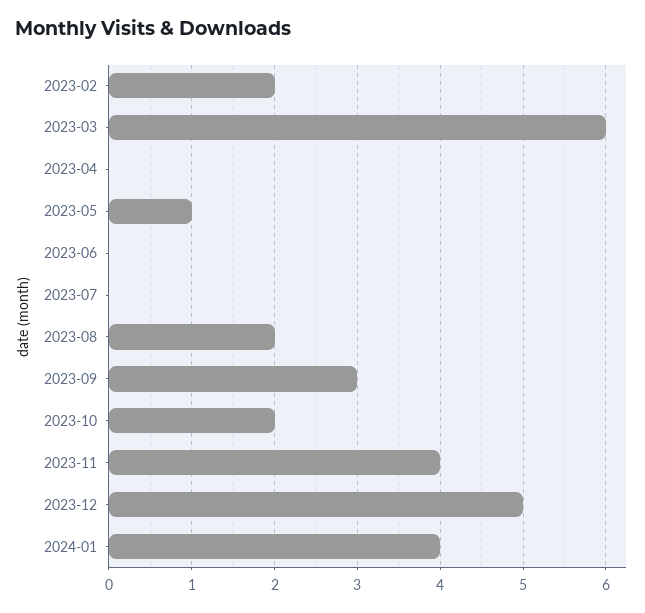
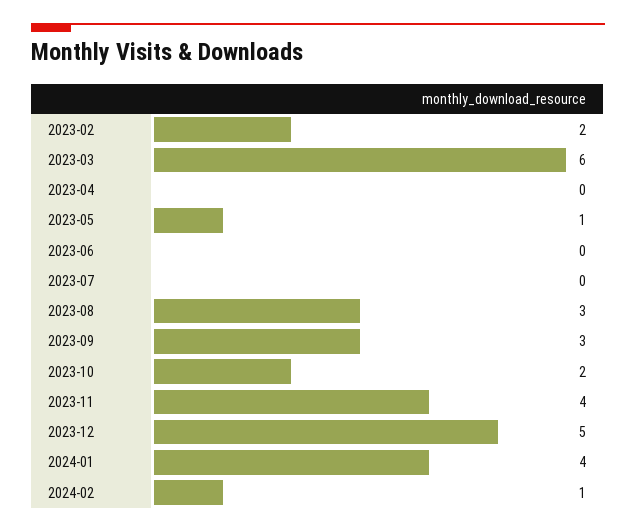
2023-08: 2 -> 3
2024-02: none -> 1

